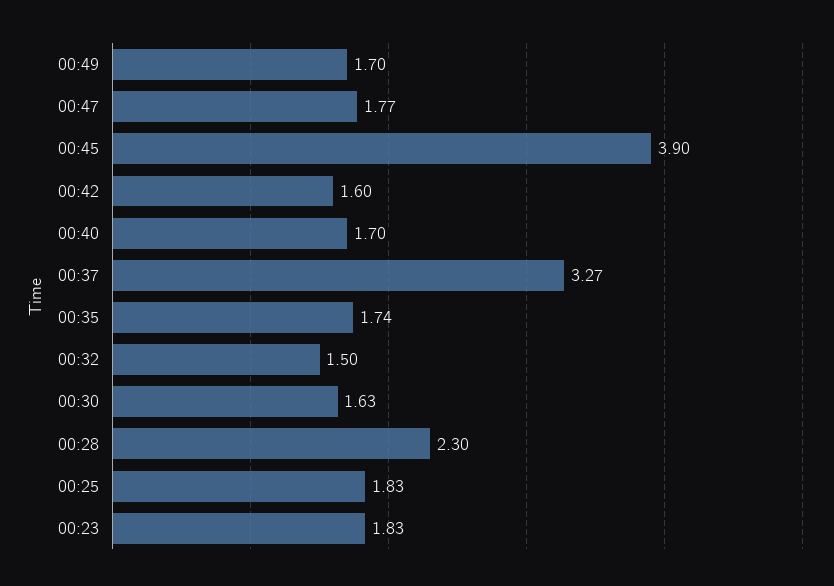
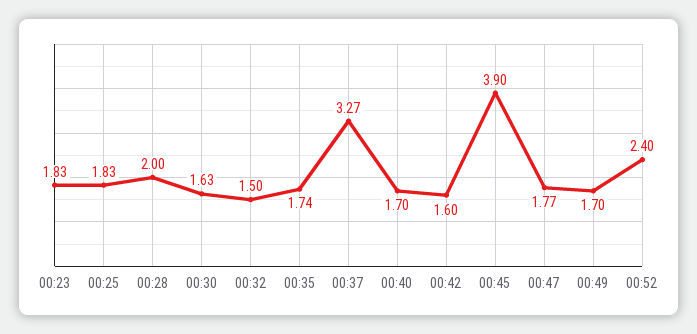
00:28: 2.3 -> 2
00:52: none -> 2.4

